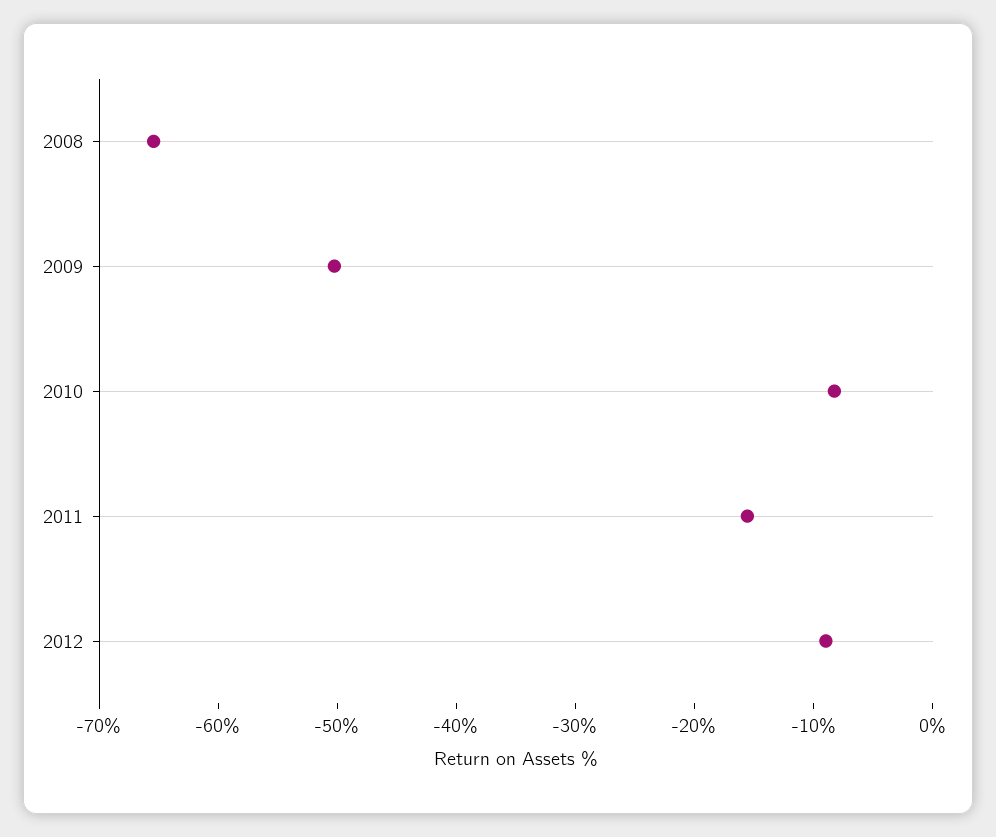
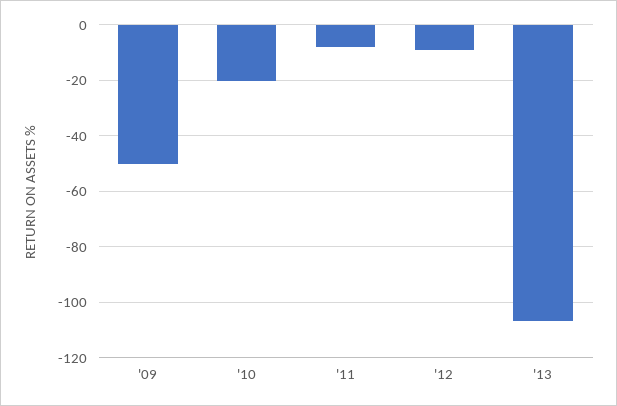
2008: -66 -> none
2010: -8 -> -20
2011: -16 -> -7.5
'13: none -> -107.5

